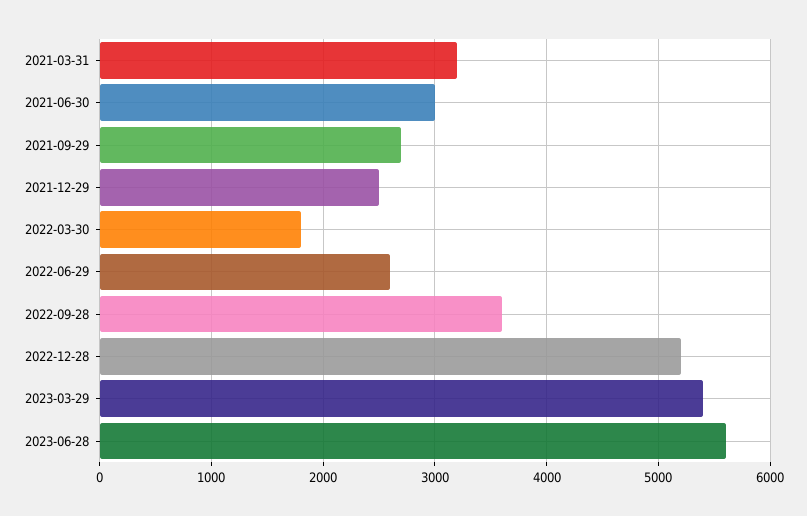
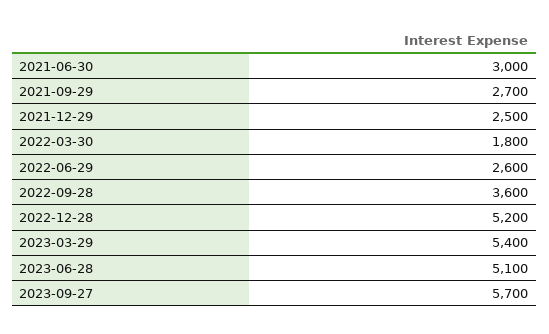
2021-03-31: 3200 -> none
2023-06-28: 5600 -> 5100
2023-09-27: none -> 5700

